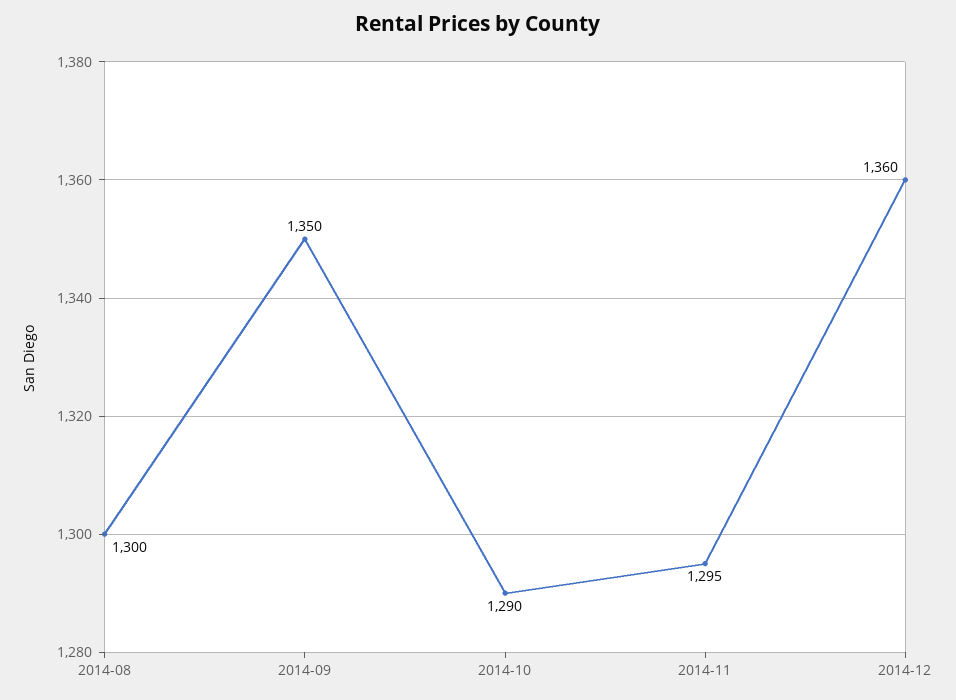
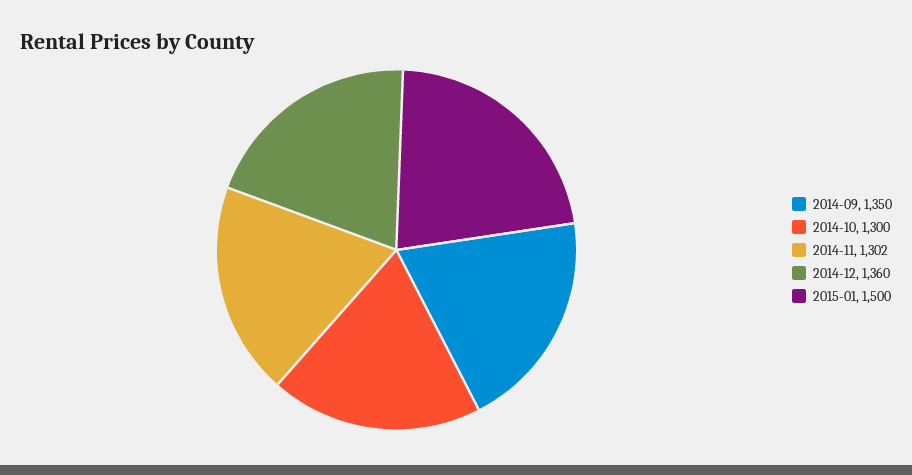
2014-08: 1300 -> none
2014-10: 1290 -> 1300
2014-11: 1295 -> 1302
2015-01: none -> 1500

